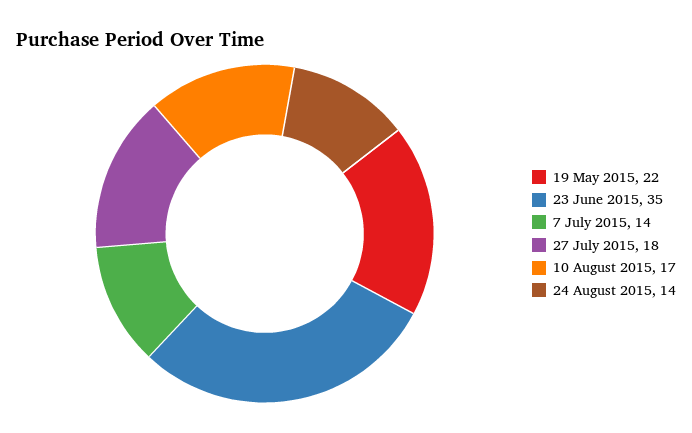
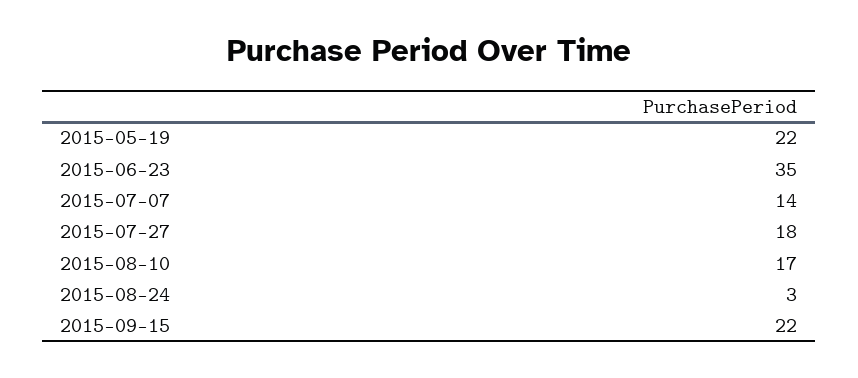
24 August 2015: 14 -> 3
2015-09-15: none -> 22

